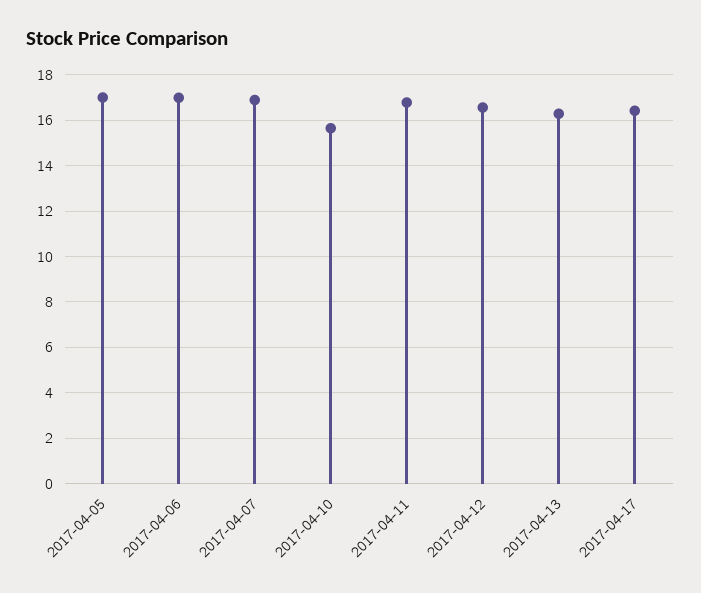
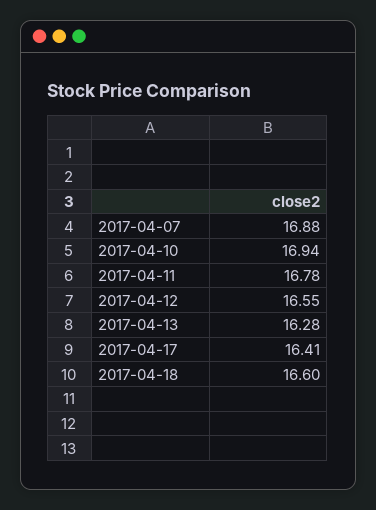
2017-04-05: 17 -> none
2017-04-06: 17 -> none
2017-04-10: 15.5 -> 16.94
2017-04-18: none -> 16.6

